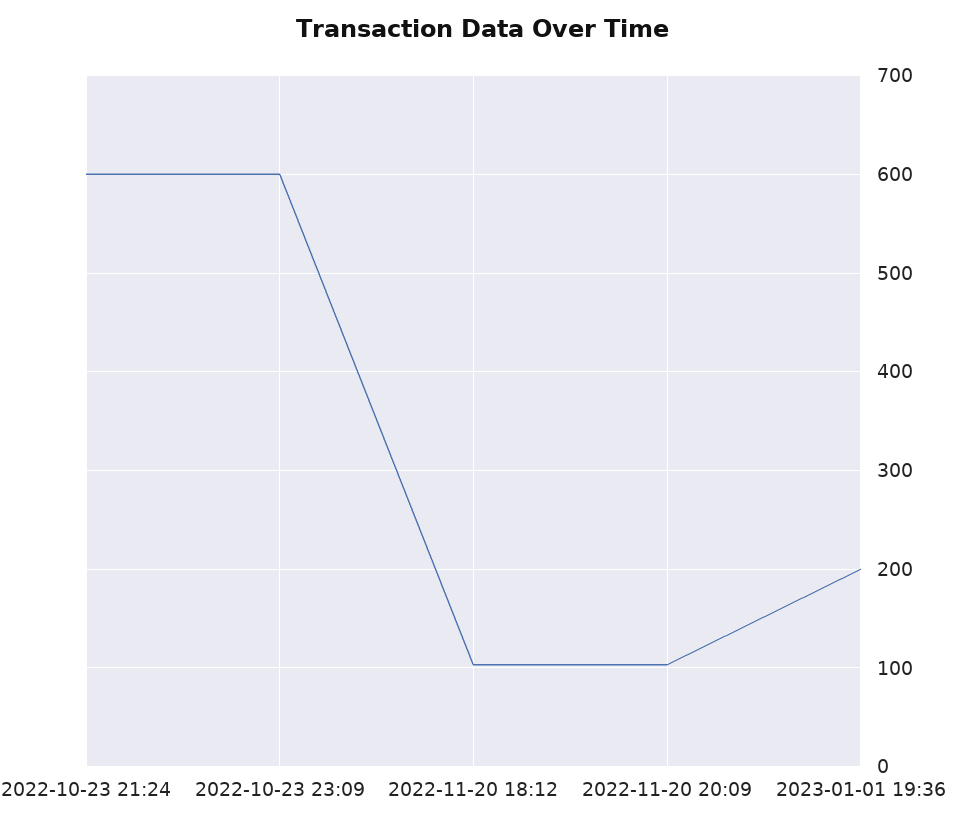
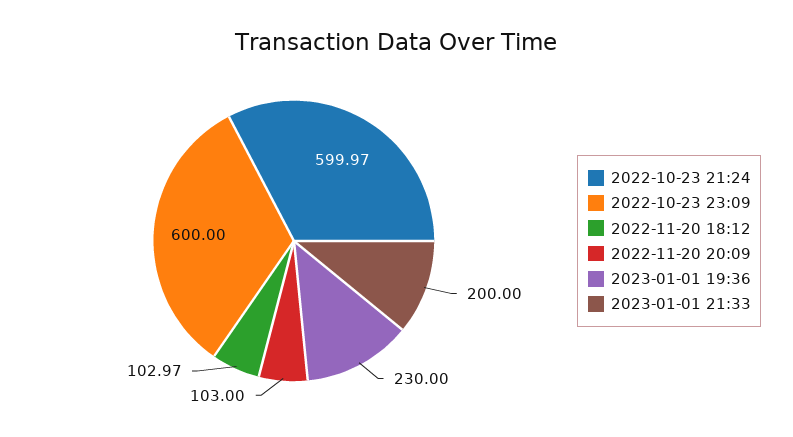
2023-01-01 19:36: 200 -> 230
2023-01-01 21:33: none -> 200

